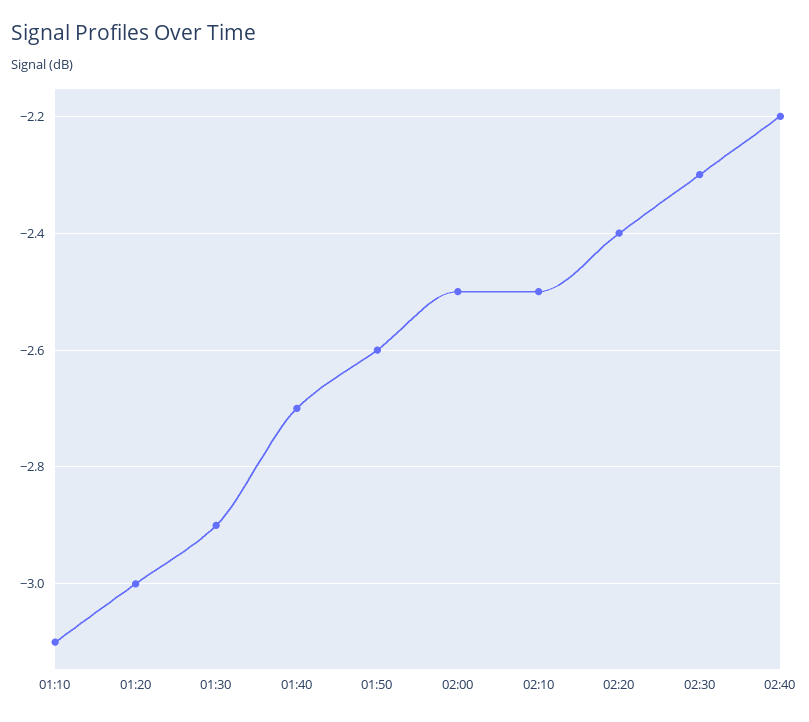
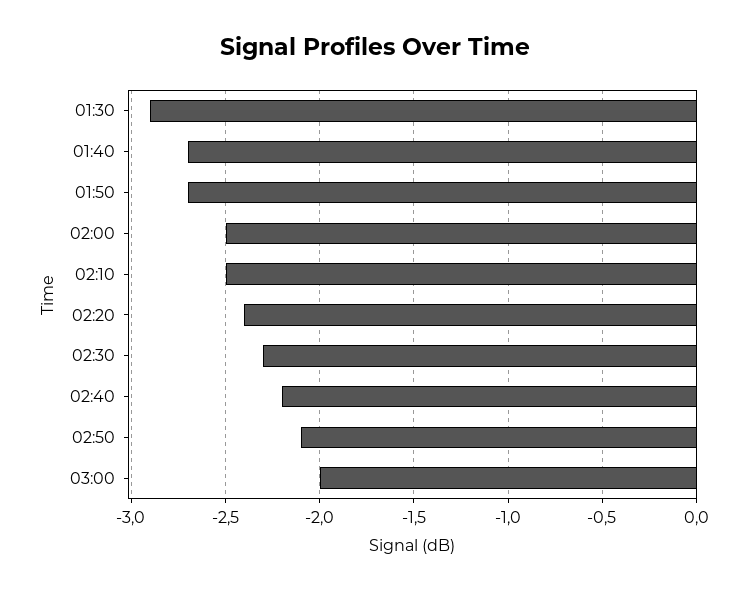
01:10: -3.1 -> none
01:20: -3 -> none
01:50: -2.6 -> -2.7
02:50: none -> -2.1
03:00: none -> -2

